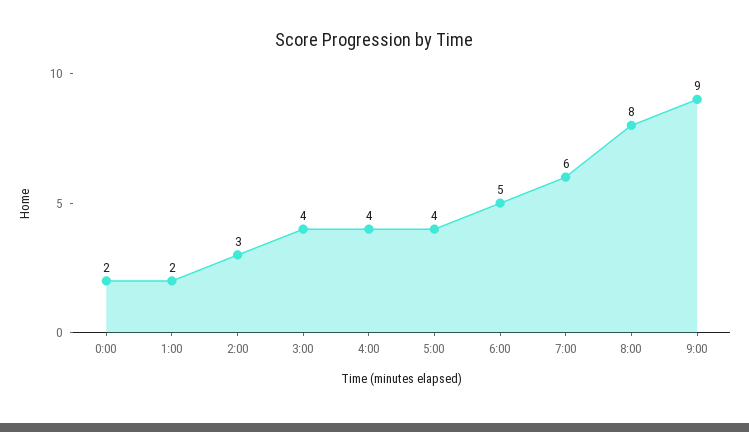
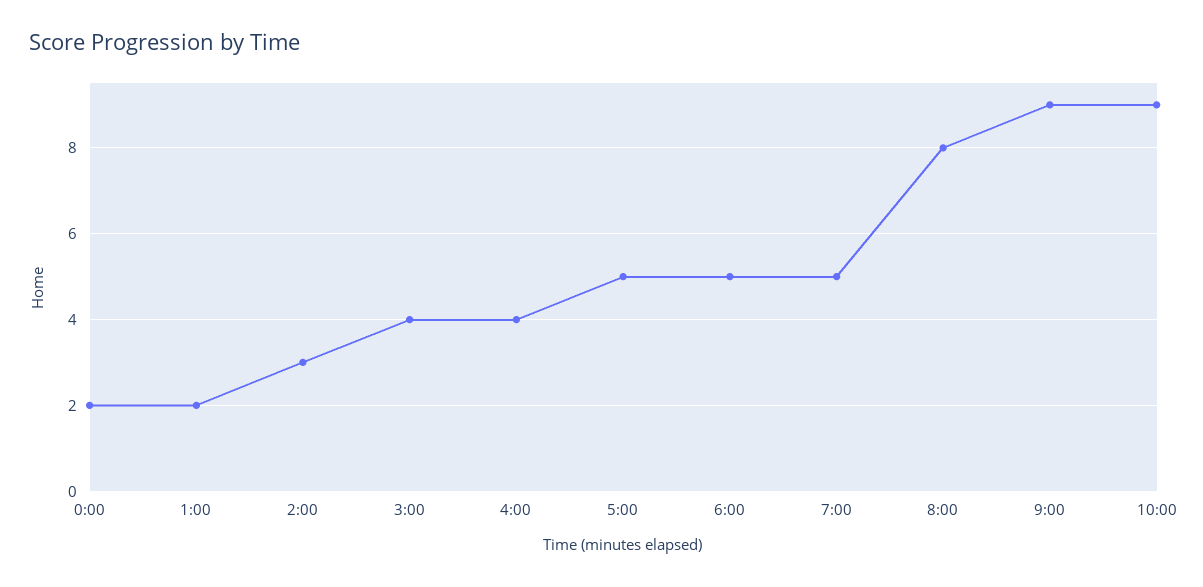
5:00: 4 -> 5
7:00: 6 -> 5
10:00: none -> 9

